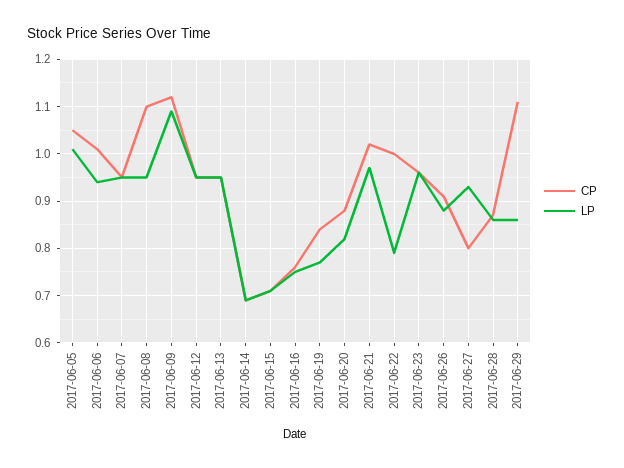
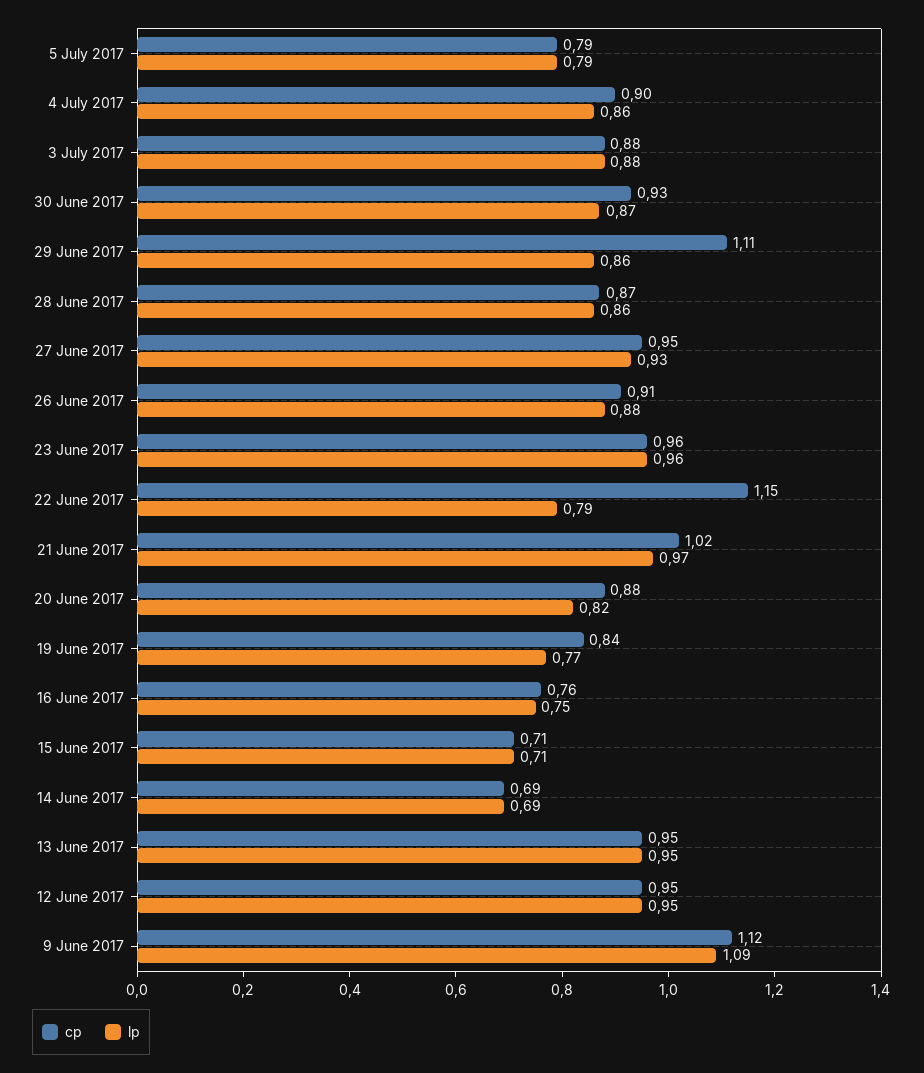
CP, 2017-06-05: 1.05 -> none
LP, 2017-06-05: 1 -> none
CP, 2017-06-06: 1 -> none
LP, 2017-06-06: 0.95 -> none
CP, 2017-06-07: 0.95 -> none
LP, 2017-06-07: 0.95 -> none
CP, 2017-06-08: 1.1 -> none
LP, 2017-06-08: 0.95 -> none
CP, 2017-06-22: 1 -> 1.15
CP, 2017-06-27: 0.8 -> 0.95
CP, 5 July 2017: none -> 0.79
LP, 5 July 2017: none -> 0.79
CP, 4 July 2017: none -> 0.9
LP, 4 July 2017: none -> 0.86
CP, 3 July 2017: none -> 0.88
LP, 3 July 2017: none -> 0.88
CP, 30 June 2017: none -> 0.93
LP, 30 June 2017: none -> 0.87

